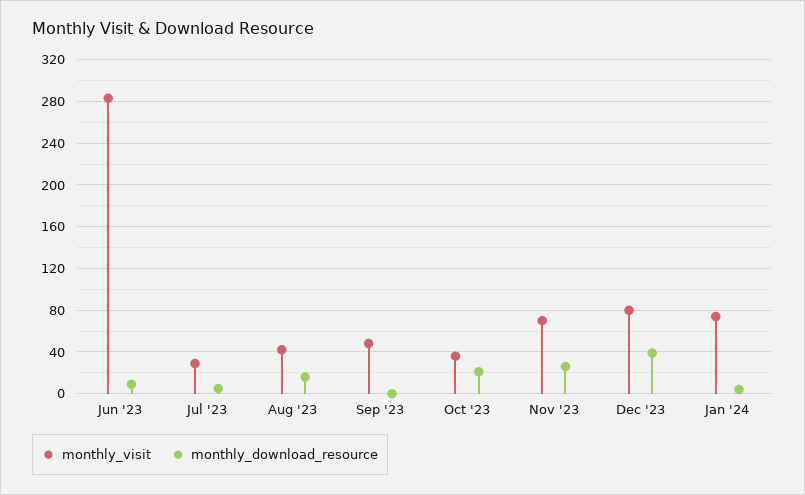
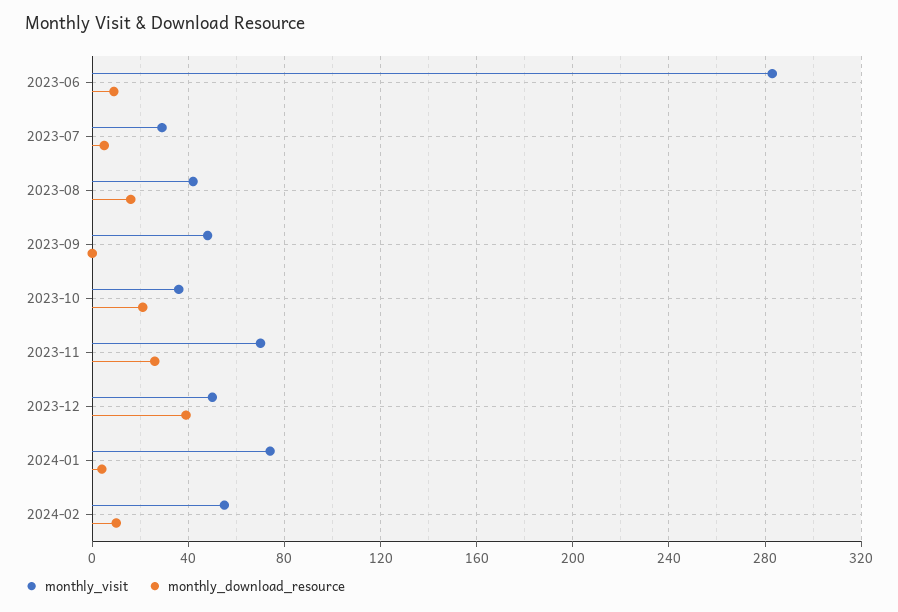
monthly_visit, Dec '23: 80 -> 50
monthly_visit, 2024-02: none -> 55
monthly_download_resource, 2024-02: none -> 10

